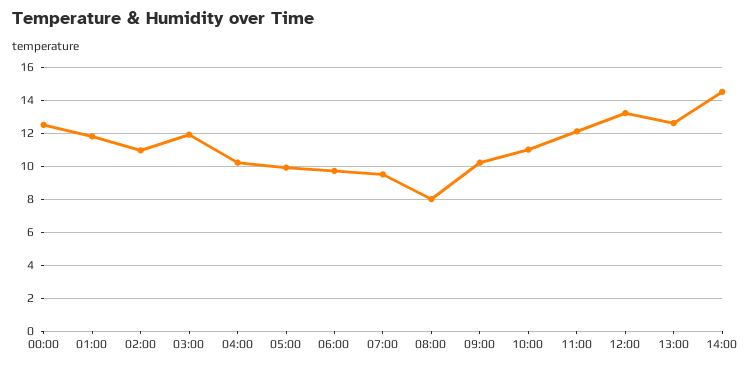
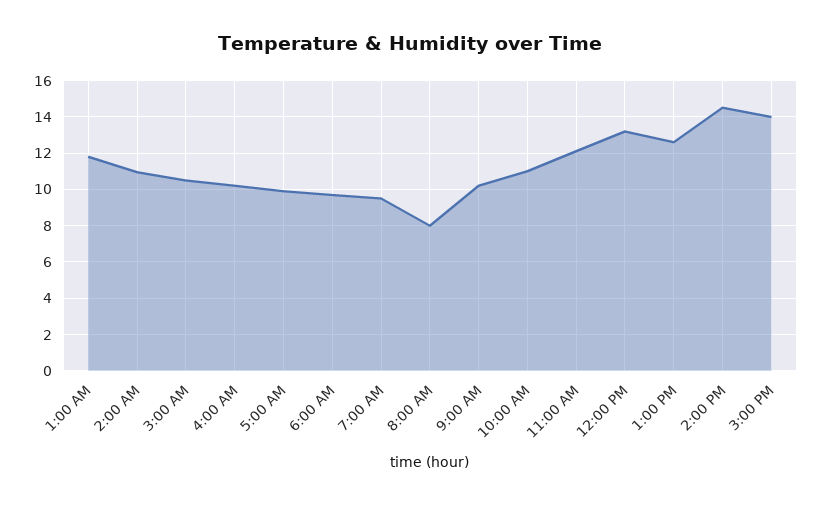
00:00: 12.5 -> none
03:00: 12 -> 10.5
3:00 PM: none -> 14

